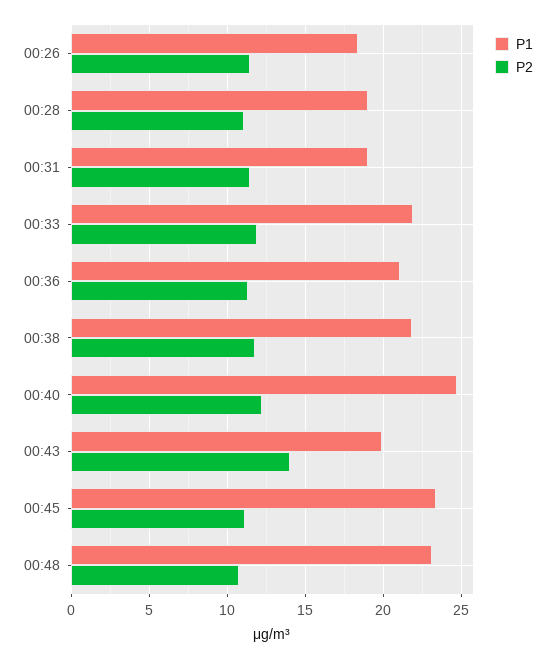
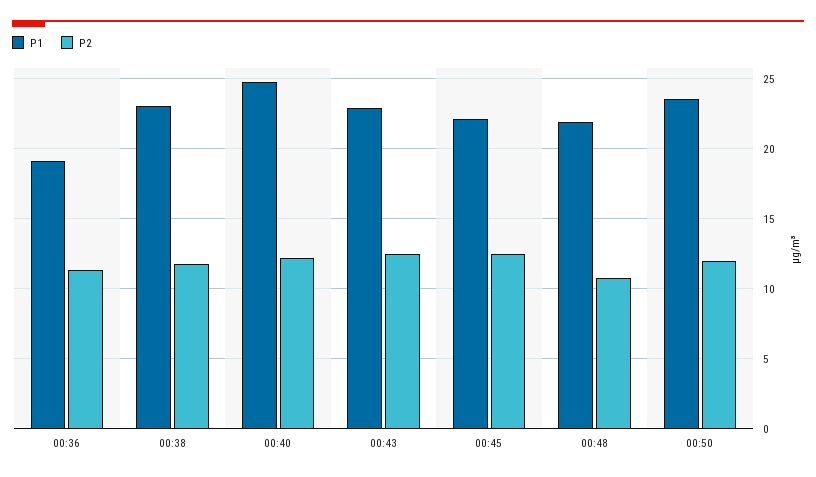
P1, 00:26: 18.5 -> none
P2, 00:26: 11.5 -> none
P1, 00:28: 19 -> none
P2, 00:28: 11 -> none
P1, 00:31: 19 -> none
P2, 00:31: 11.5 -> none
P1, 00:33: 22 -> none
P2, 00:33: 12 -> none
P1, 00:36: 21 -> 19
P1, 00:38: 22 -> 23
P1, 00:43: 20 -> 23
P2, 00:43: 14 -> 12.5
P1, 00:45: 23.5 -> 22
P2, 00:45: 11 -> 12.5
P1, 00:48: 23 -> 22
P1, 00:50: none -> 23.5
P2, 00:50: none -> 12

